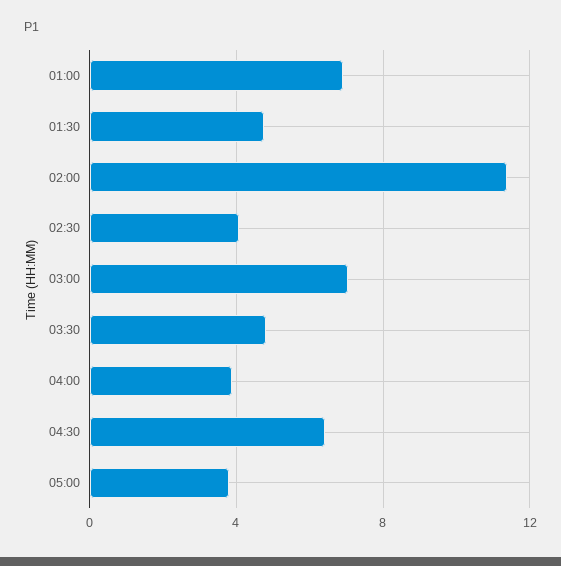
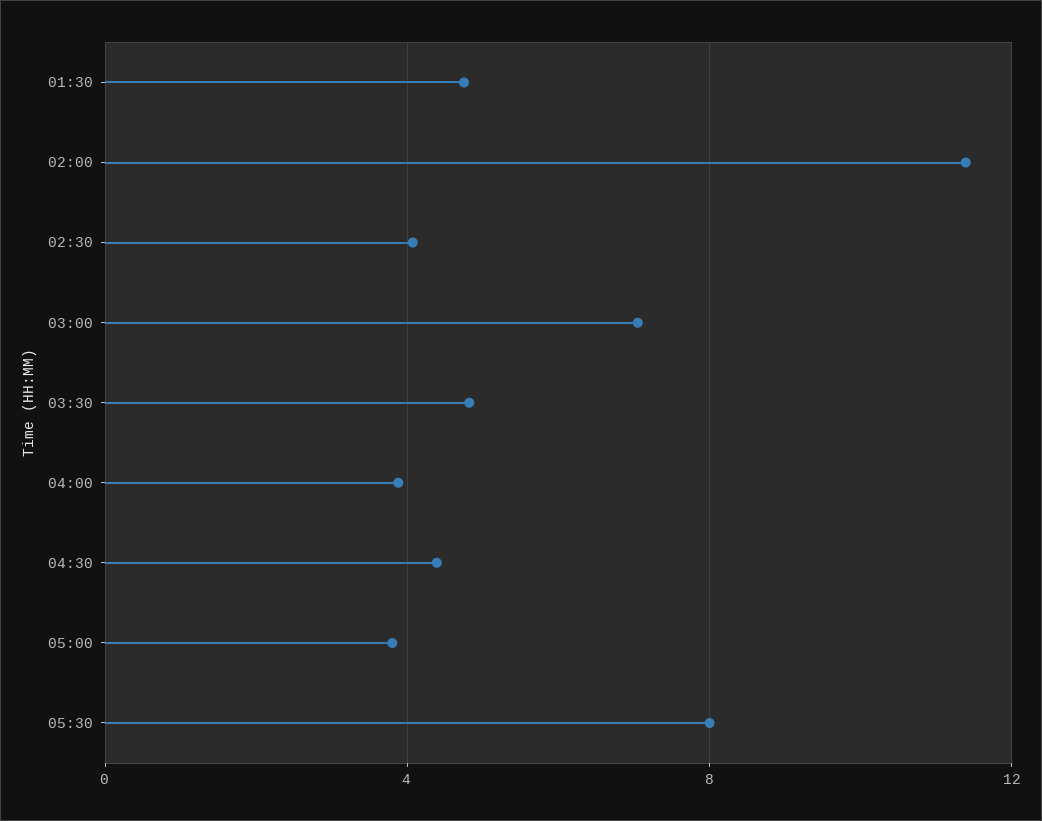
01:00: 7 -> none
04:30: 6.5 -> 4.5
05:30: none -> 8

